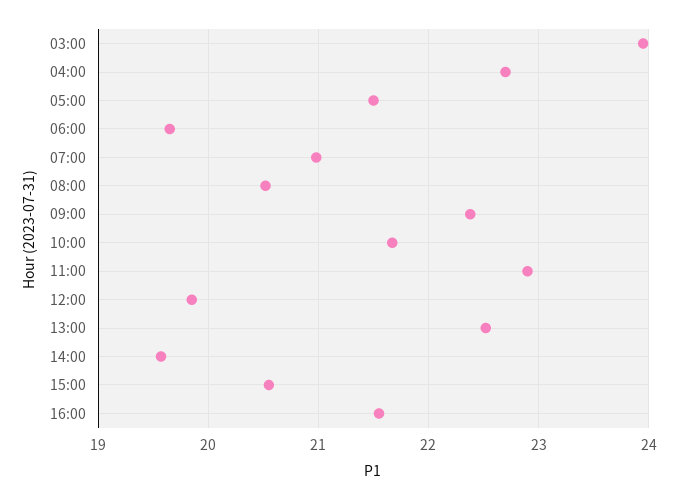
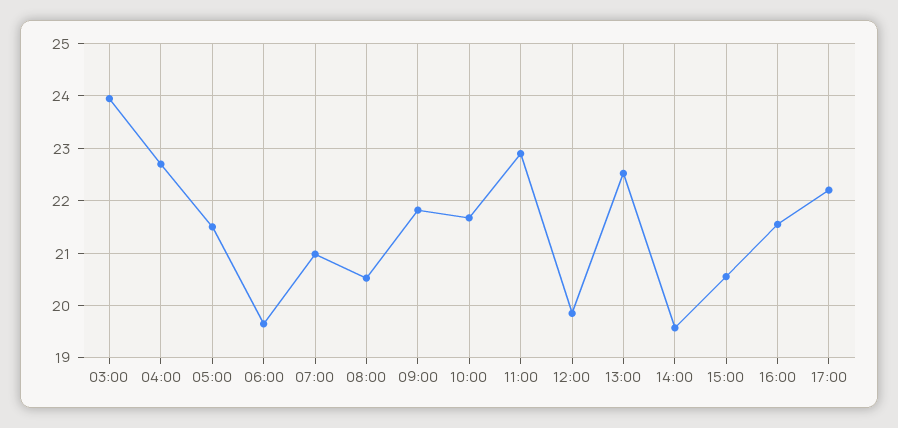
09:00: 22.4 -> 21.8
17:00: none -> 22.2

